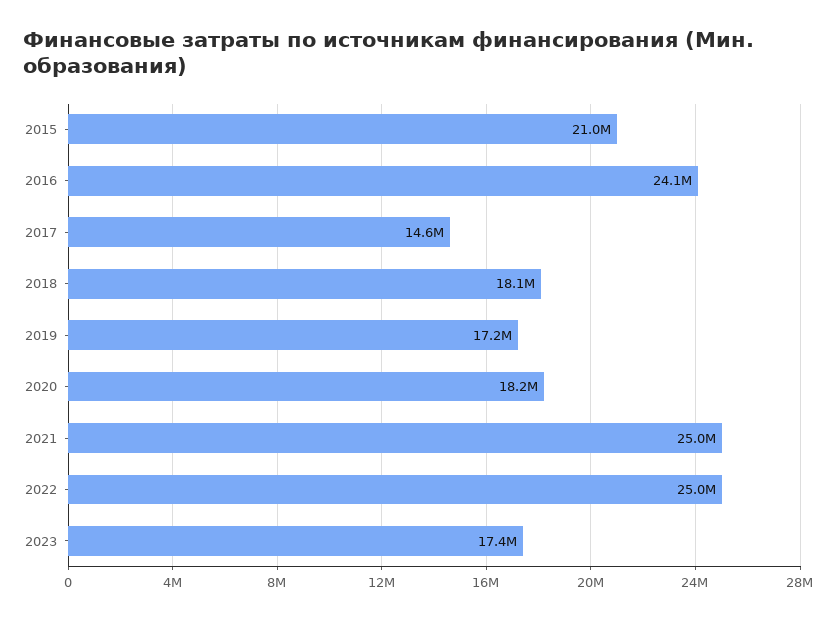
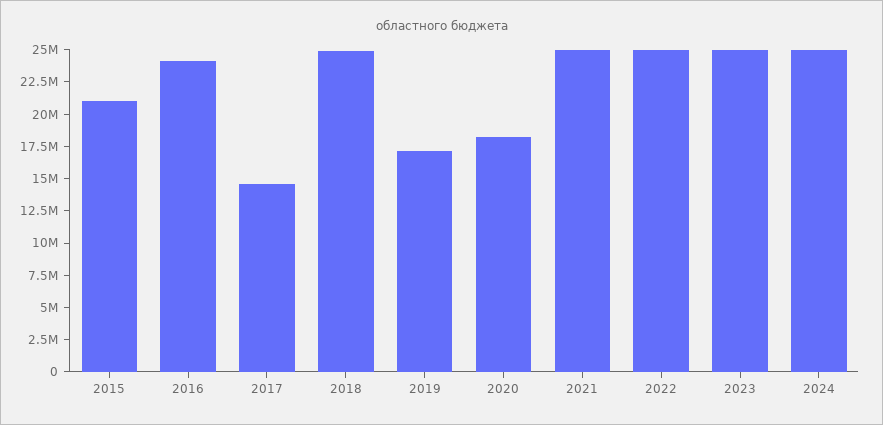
2018: 18100000 -> 25000000
2023: 17400000 -> 25000000
2024: none -> 25000000

